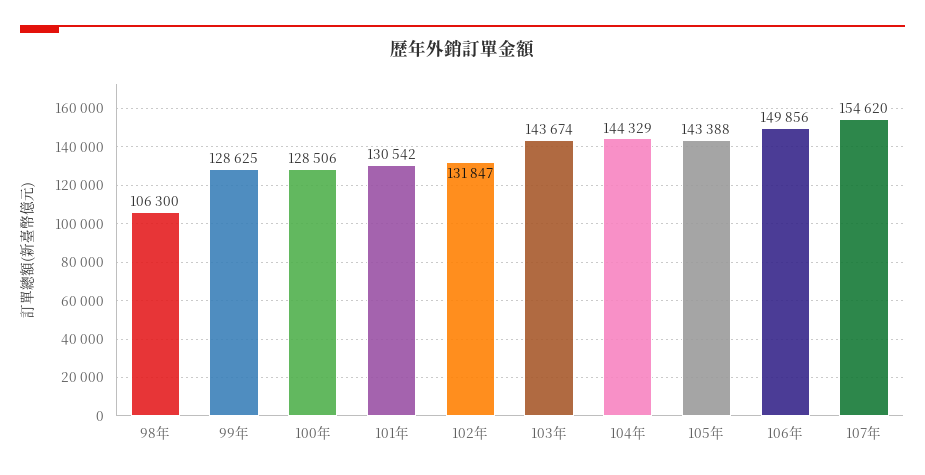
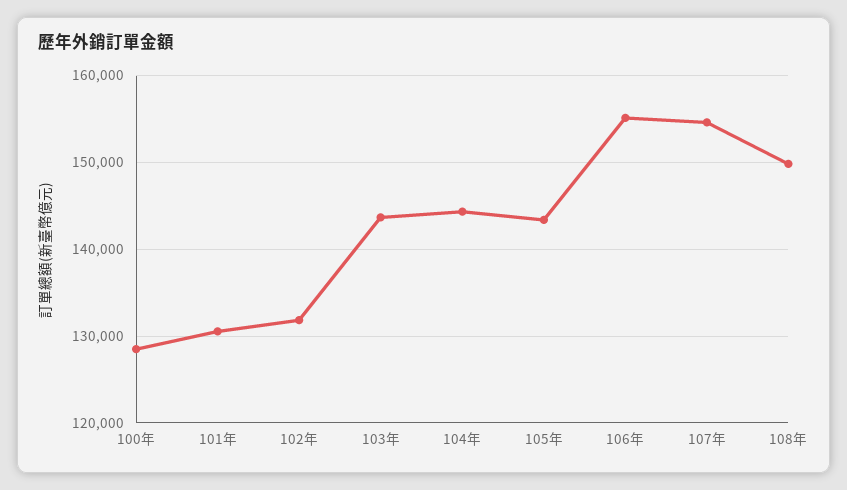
98年: 106300 -> none
99年: 128625 -> none
106年: 149856 -> 155000
108年: none -> 150000

